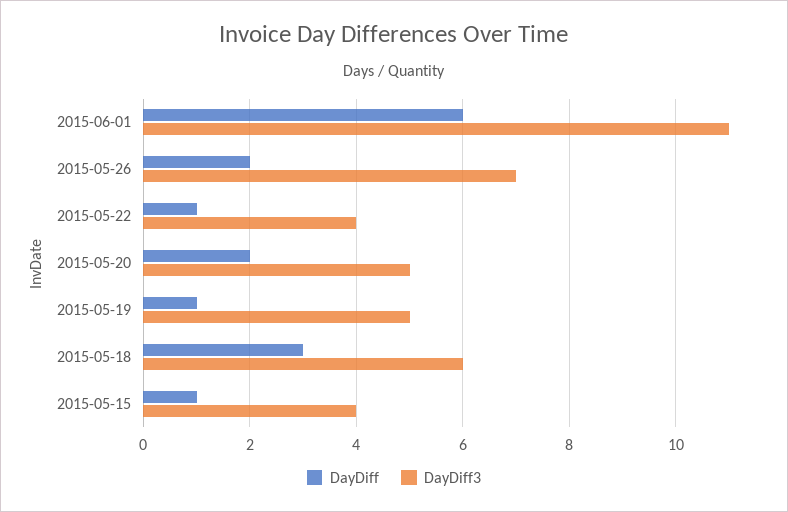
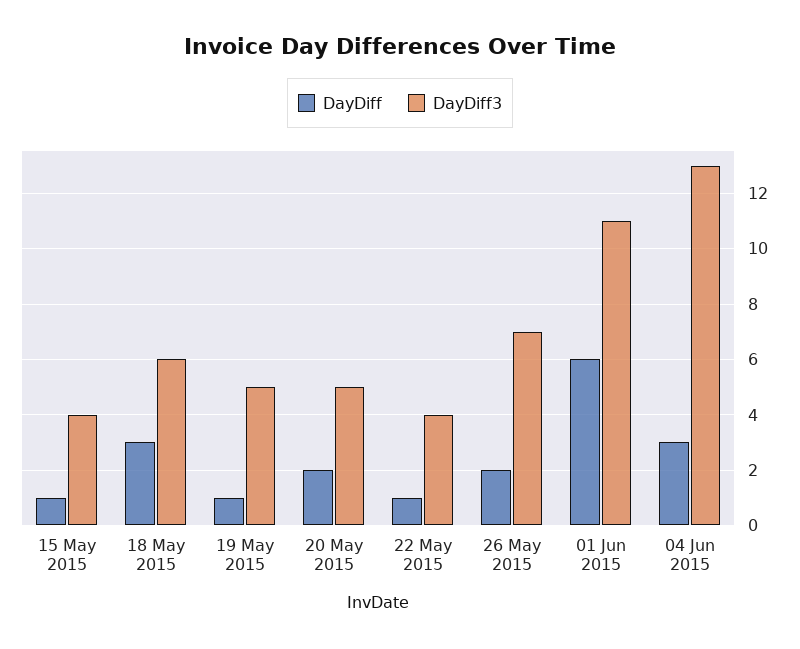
DayDiff, 04 Jun 2015: none -> 3
DayDiff3, 04 Jun 2015: none -> 13

